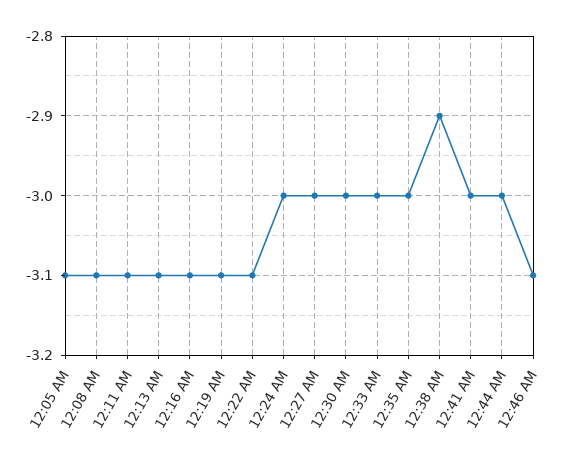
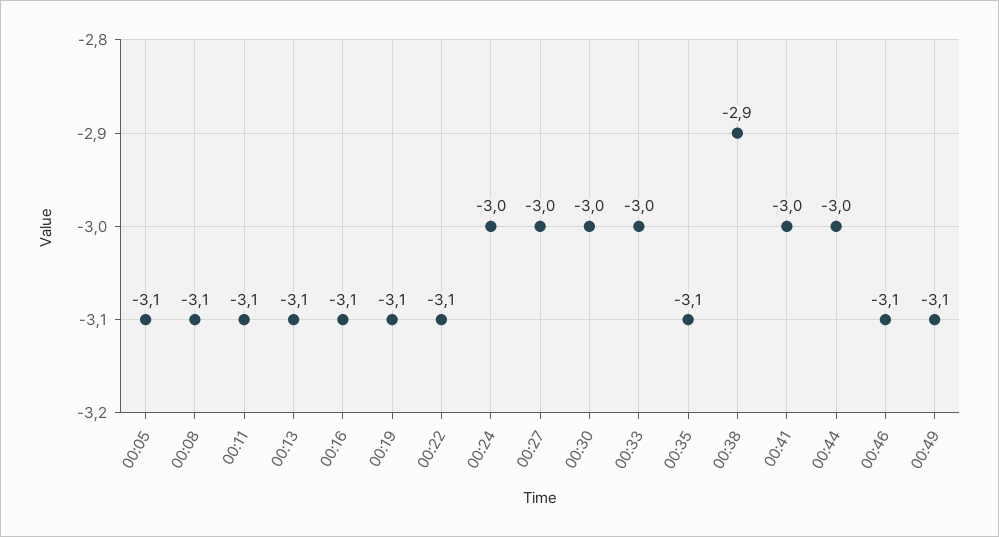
12:35 AM: -3 -> -3.1
00:49: none -> -3.1

